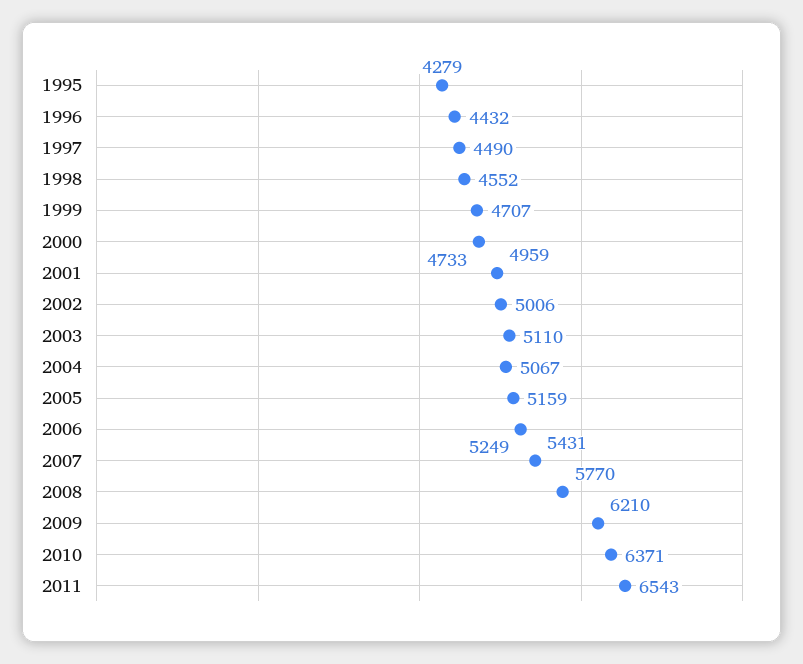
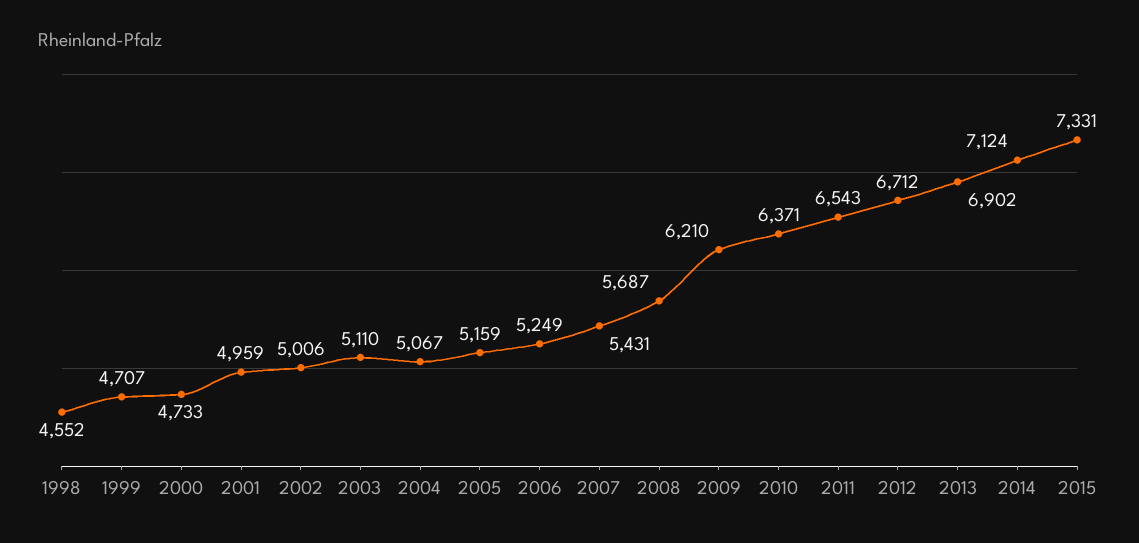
1995: 4279 -> none
1996: 4432 -> none
1997: 4490 -> none
2008: 5770 -> 5687
2012: none -> 6712
2013: none -> 6902
2014: none -> 7124
2015: none -> 7331

